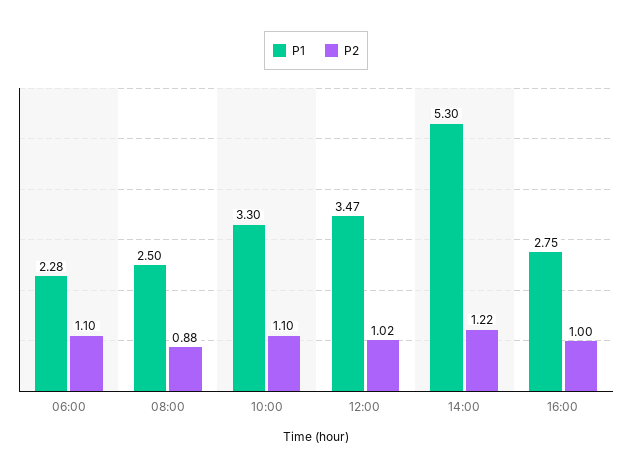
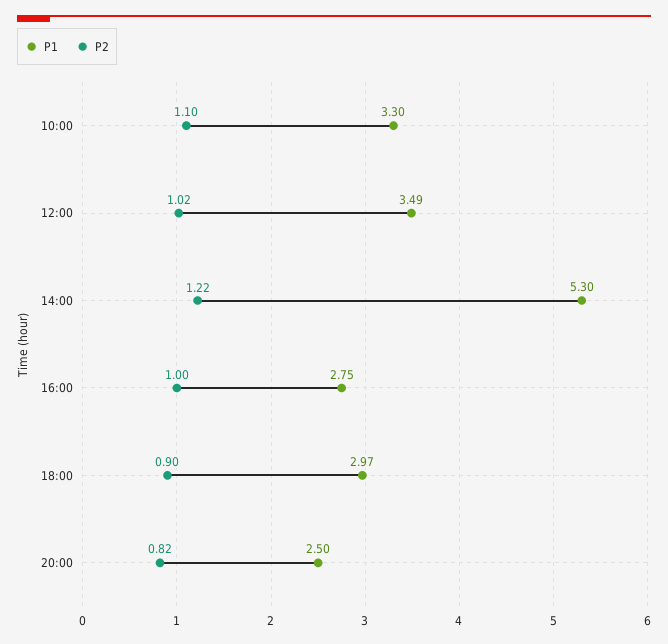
P1, 06:00: 2.28 -> none
P2, 06:00: 1.1 -> none
P1, 08:00: 2.5 -> none
P2, 08:00: 0.88 -> none
P1, 12:00: 3.47 -> 3.49
P1, 18:00: none -> 2.97
P2, 18:00: none -> 0.9
P1, 20:00: none -> 2.5
P2, 20:00: none -> 0.82

